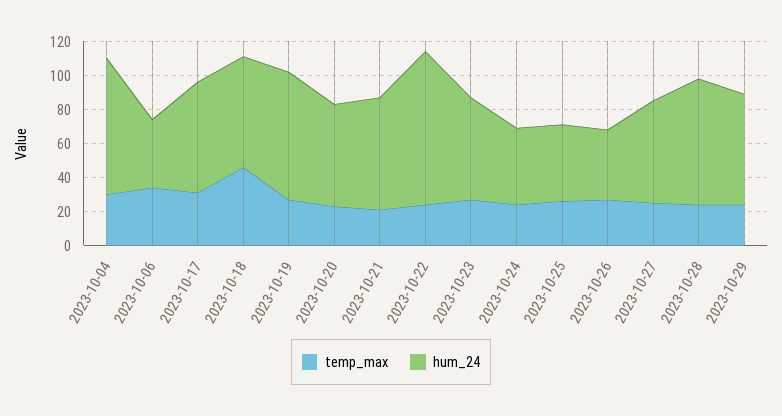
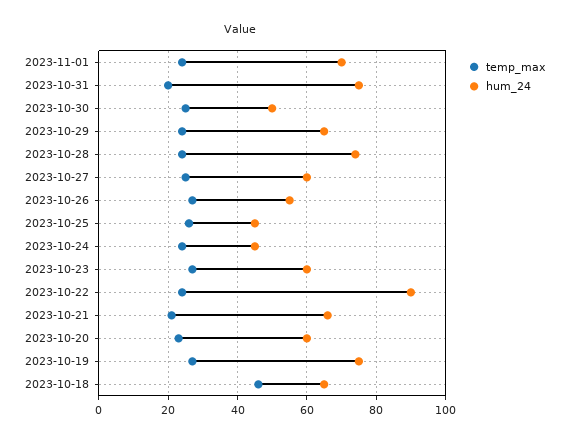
temp_max, 2023-10-04: 30 -> none
hum_24, 2023-10-04: 80 -> none
temp_max, 2023-10-06: 35 -> none
hum_24, 2023-10-06: 40 -> none
temp_max, 2023-10-17: 30 -> none
hum_24, 2023-10-17: 65 -> none
hum_24, 2023-10-26: 40 -> 55
temp_max, 2023-11-01: none -> 25
hum_24, 2023-11-01: none -> 70
temp_max, 2023-10-31: none -> 20
hum_24, 2023-10-31: none -> 75
temp_max, 2023-10-30: none -> 25
hum_24, 2023-10-30: none -> 50

